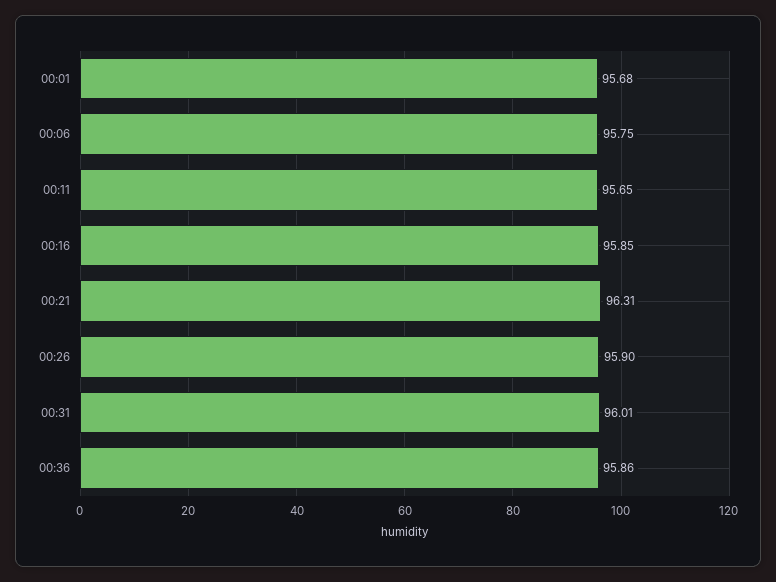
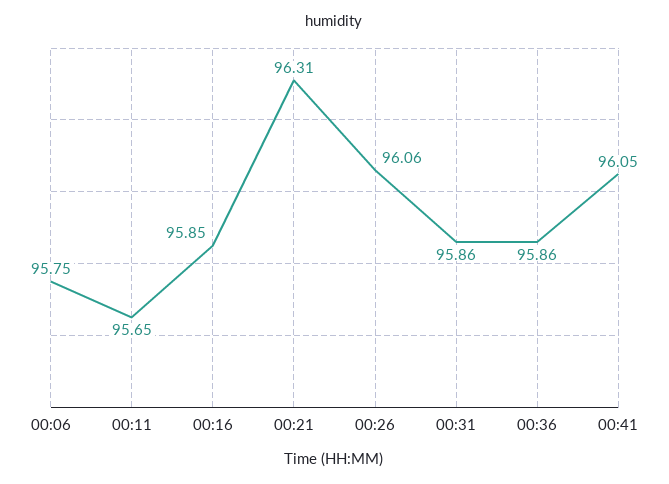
00:01: 95.68 -> none
00:26: 95.9 -> 96.06
00:31: 96.01 -> 95.86
00:41: none -> 96.05

